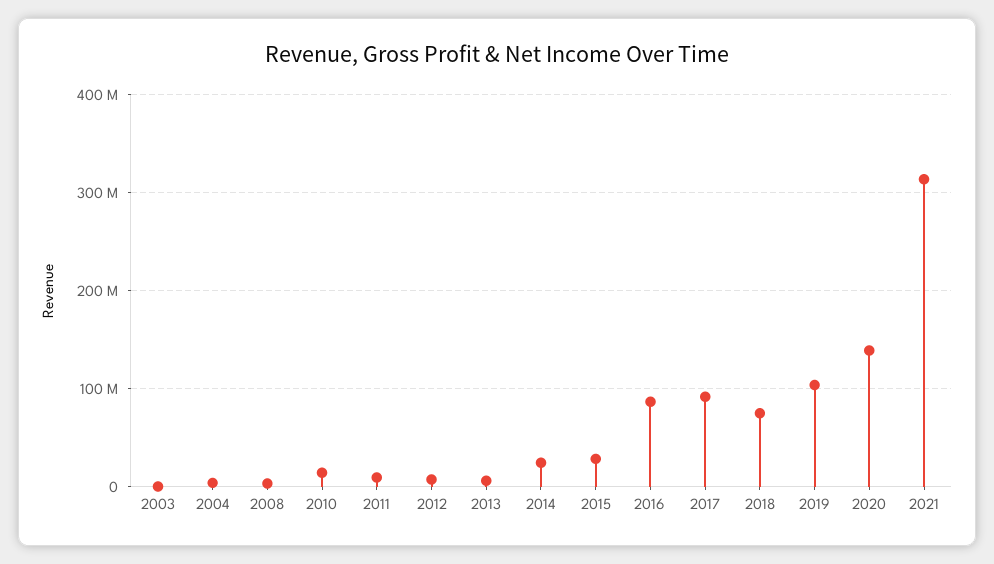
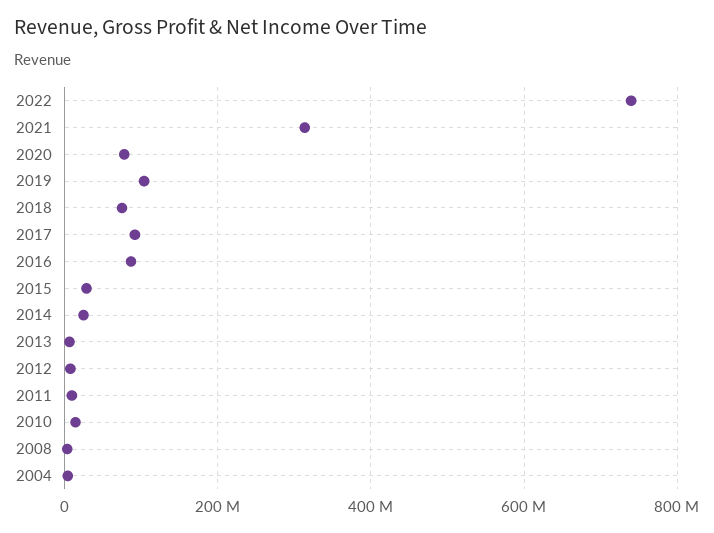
2003: 0 -> none
2020: 140000000 -> 80000000
2022: none -> 740000000

